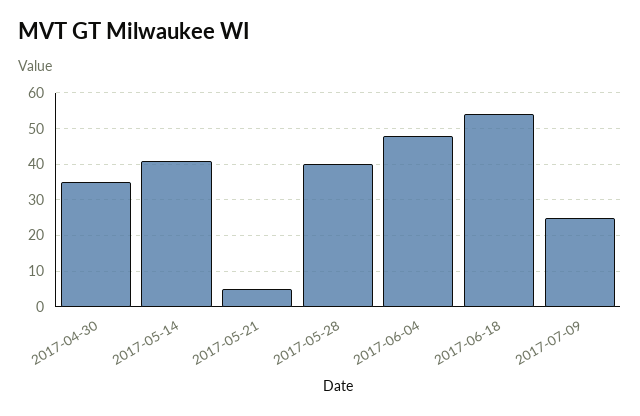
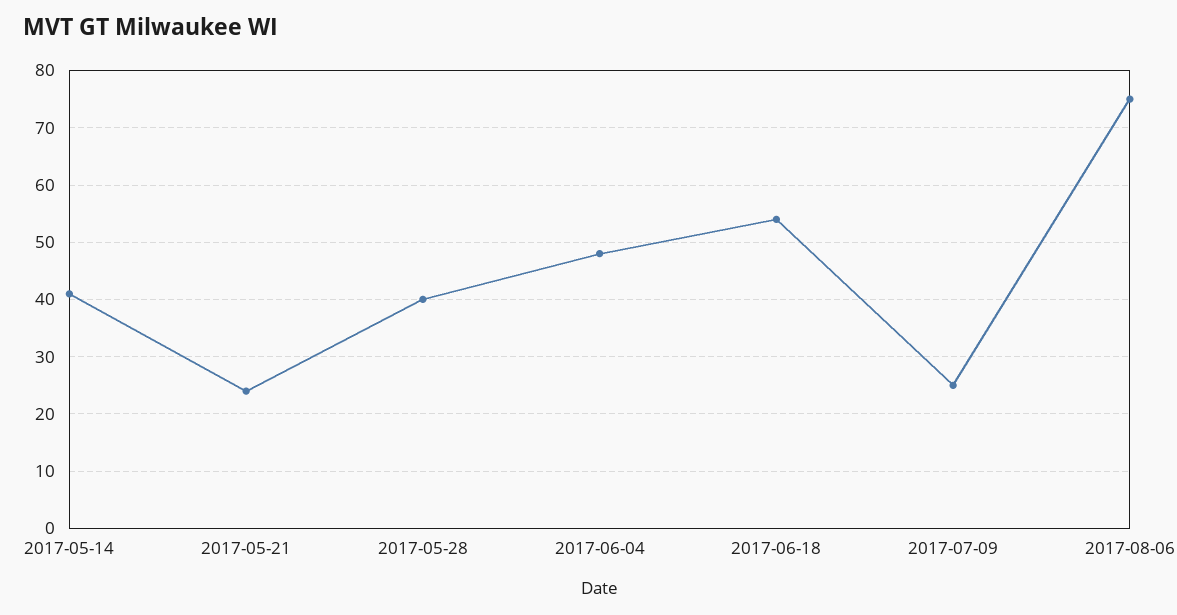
2017-04-30: 35 -> none
2017-05-21: 5 -> 25
2017-08-06: none -> 75

